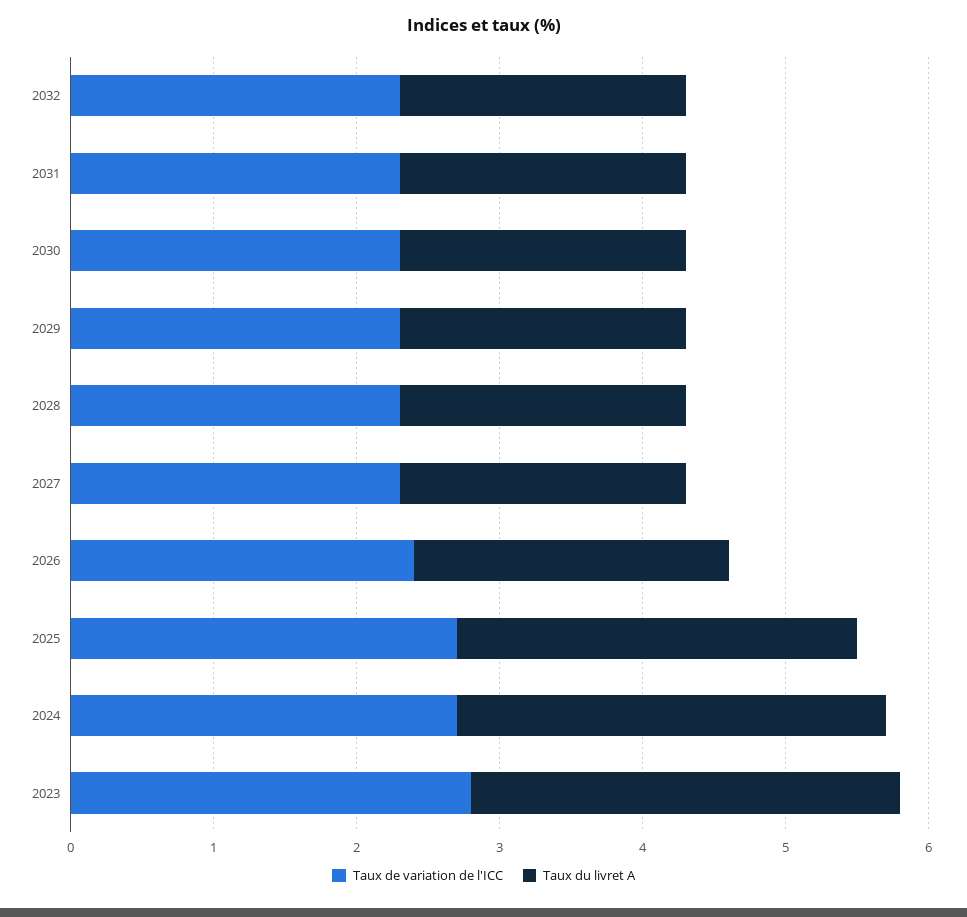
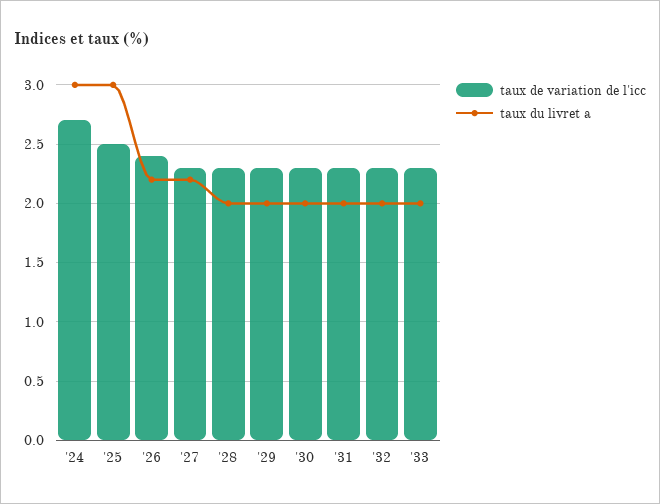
Taux du livret A, 2027: 2 -> 2.2
Taux de variation de l'ICC, 2025: 2.7 -> 2.5
Taux du livret A, 2025: 2.8 -> 3
Taux de variation de l'ICC, 2023: 2.8 -> none
Taux du livret A, 2023: 3 -> none
Taux de variation de l'ICC, '33: none -> 2.3
Taux du livret A, '33: none -> 2

